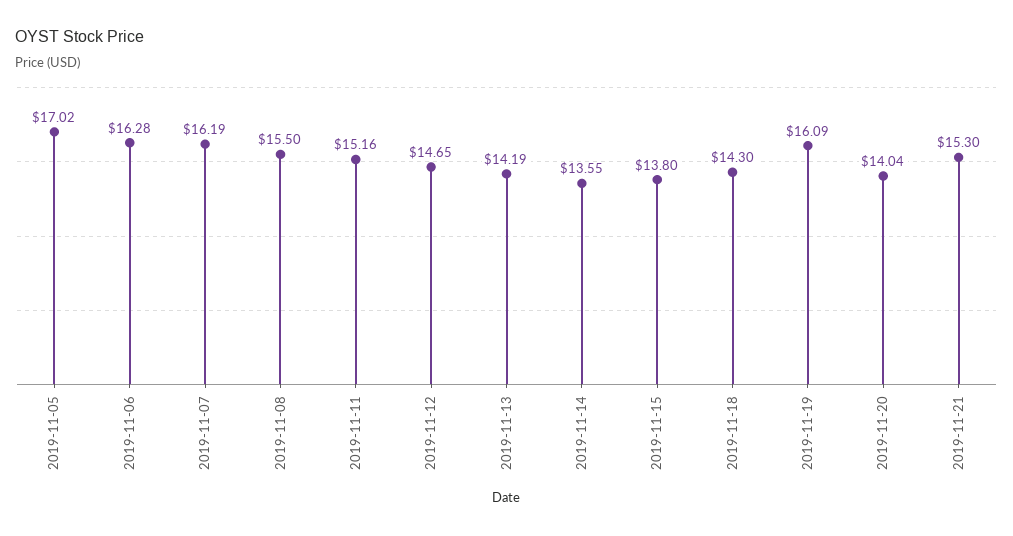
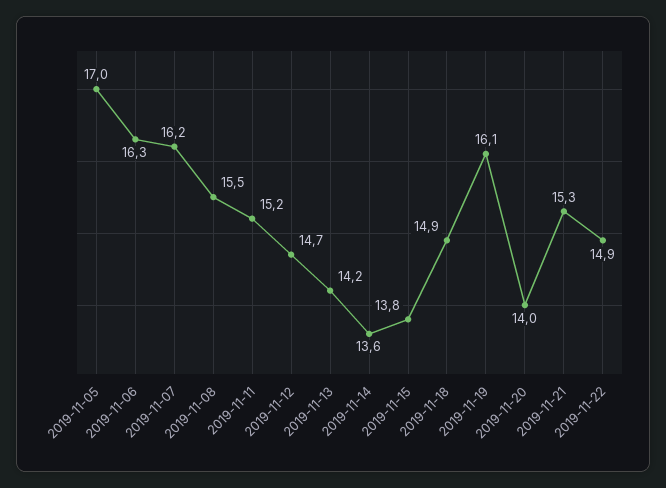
2019-11-18: 14.3 -> 14.9
2019-11-22: none -> 14.9

